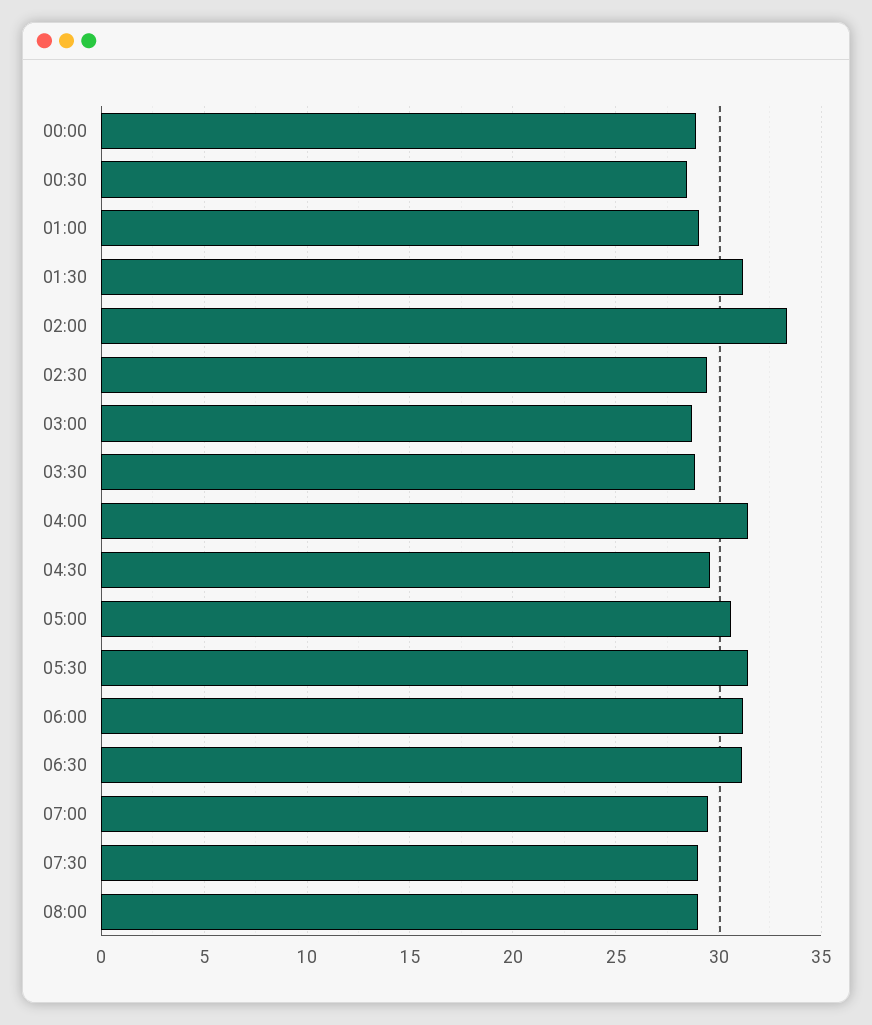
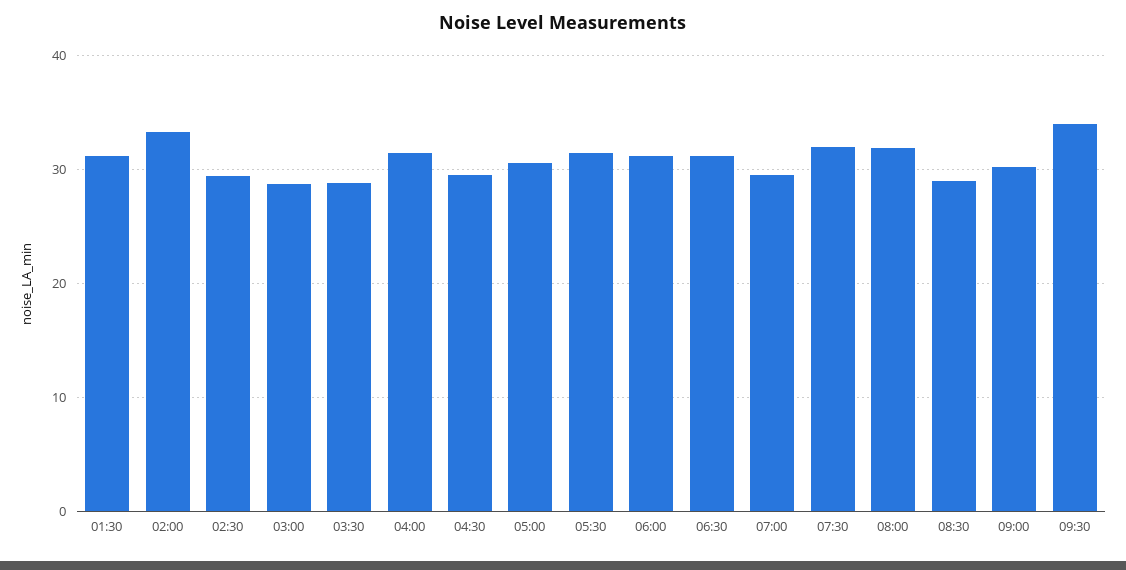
00:00: 29 -> none
00:30: 28.5 -> none
01:00: 29 -> none
07:30: 29 -> 32
08:00: 29 -> 32
08:30: none -> 29
09:00: none -> 30
09:30: none -> 34

